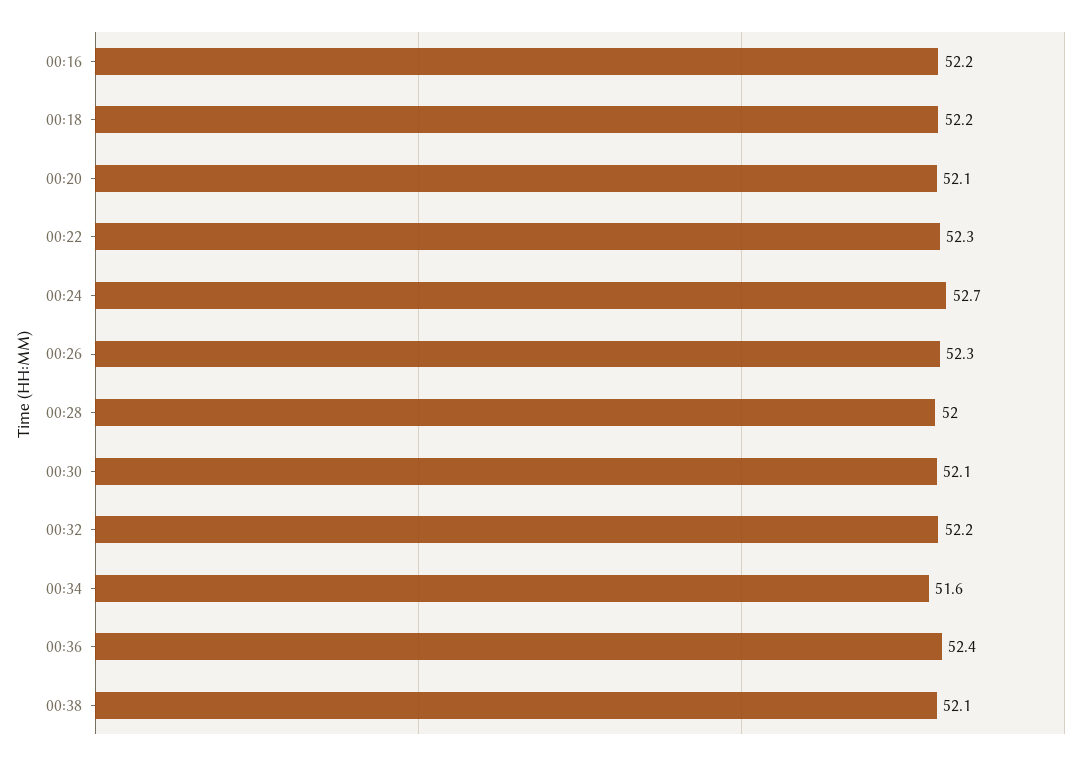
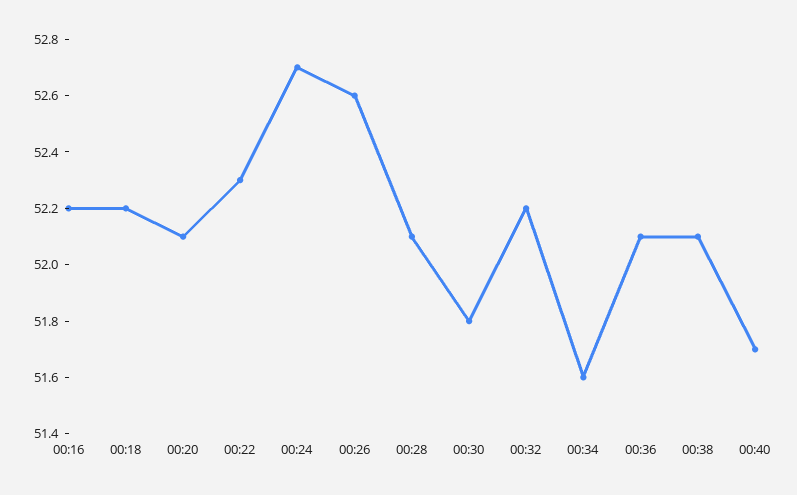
00:26: 52.3 -> 52.6
00:28: 52 -> 52.1
00:30: 52.1 -> 51.8
00:36: 52.4 -> 52.1
00:40: none -> 51.7

